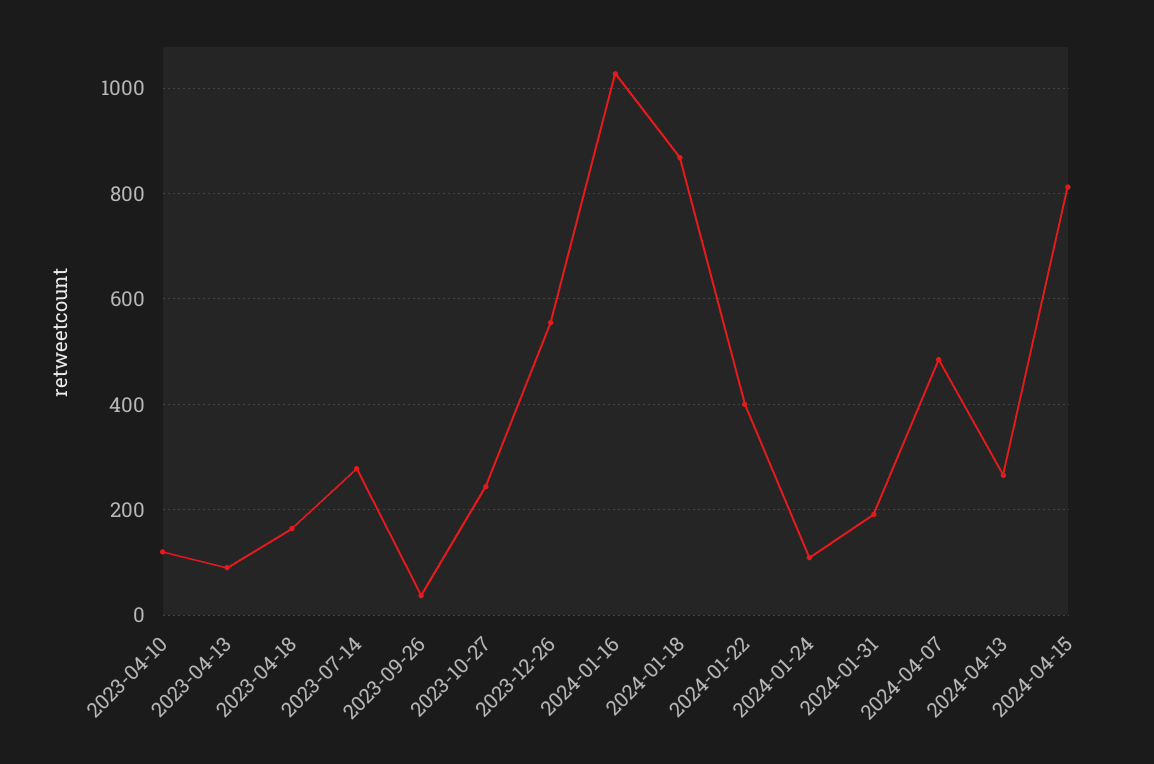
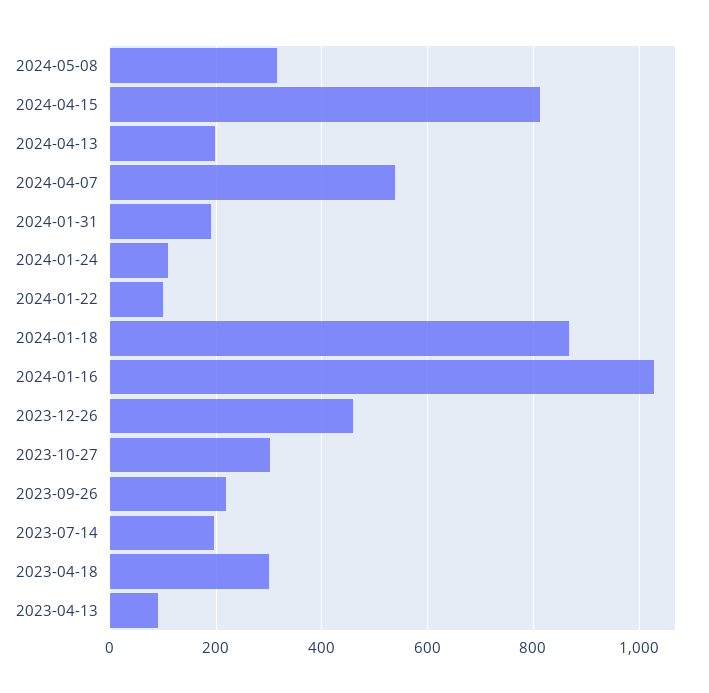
2023-04-10: 120 -> none
2023-04-18: 160 -> 300
2023-07-14: 280 -> 200
2023-09-26: 40 -> 220
2023-10-27: 240 -> 300
2023-12-26: 560 -> 460
2024-01-22: 400 -> 100
2024-04-07: 480 -> 540
2024-04-13: 260 -> 200
2024-05-08: none -> 320

